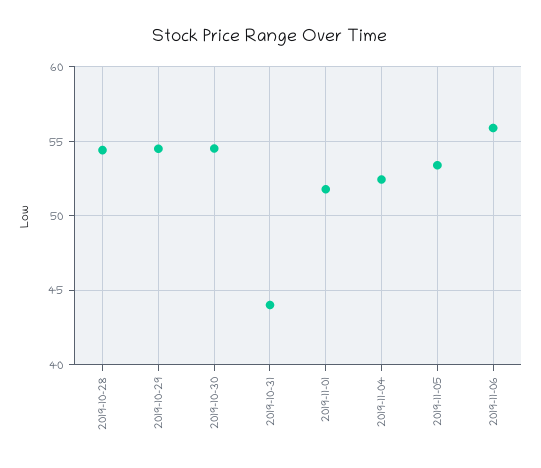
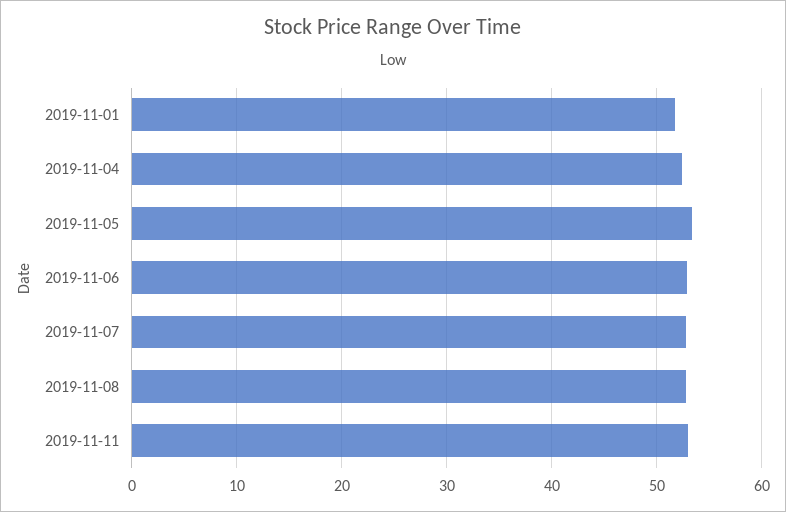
2019-10-28: 54.5 -> none
2019-10-29: 54.5 -> none
2019-10-30: 54.5 -> none
2019-10-31: 44 -> none
2019-11-06: 56 -> 53
2019-11-07: none -> 53
2019-11-08: none -> 53
2019-11-11: none -> 53

